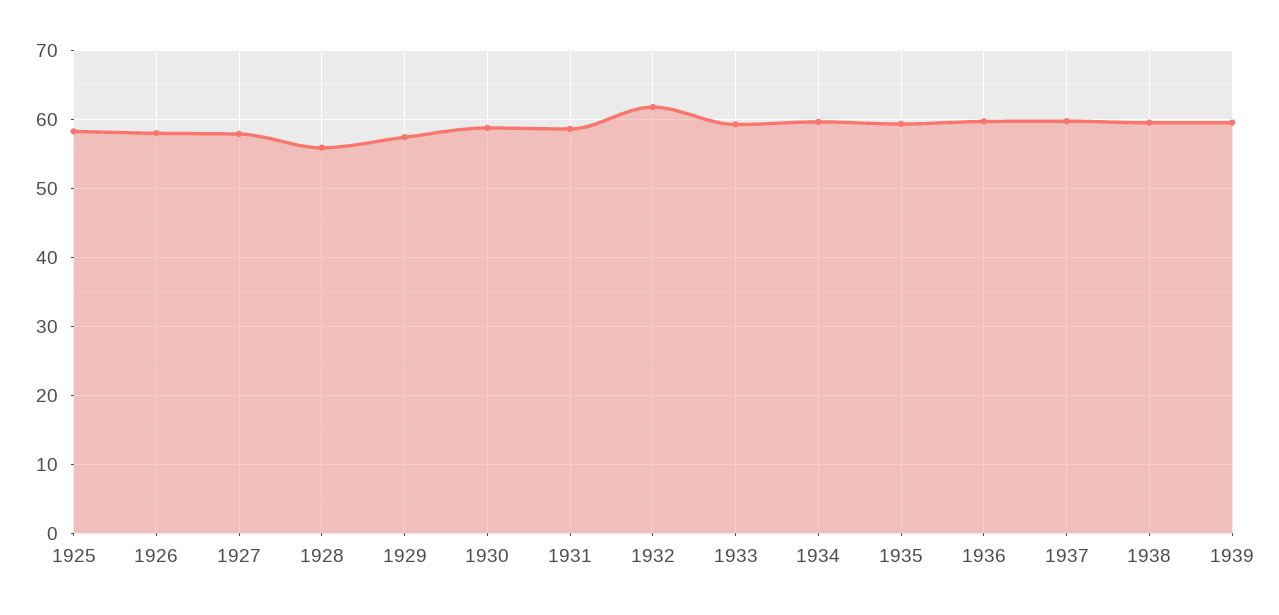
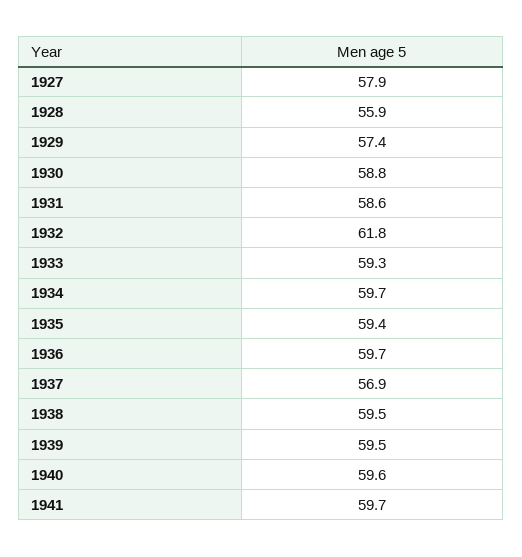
1925: 58 -> none
1926: 58 -> none
1937: 60 -> 56.9
1940: none -> 59.6
1941: none -> 59.7

